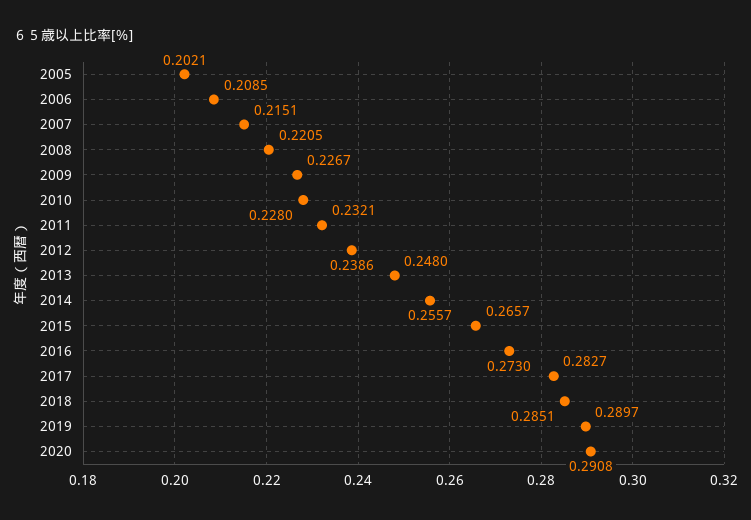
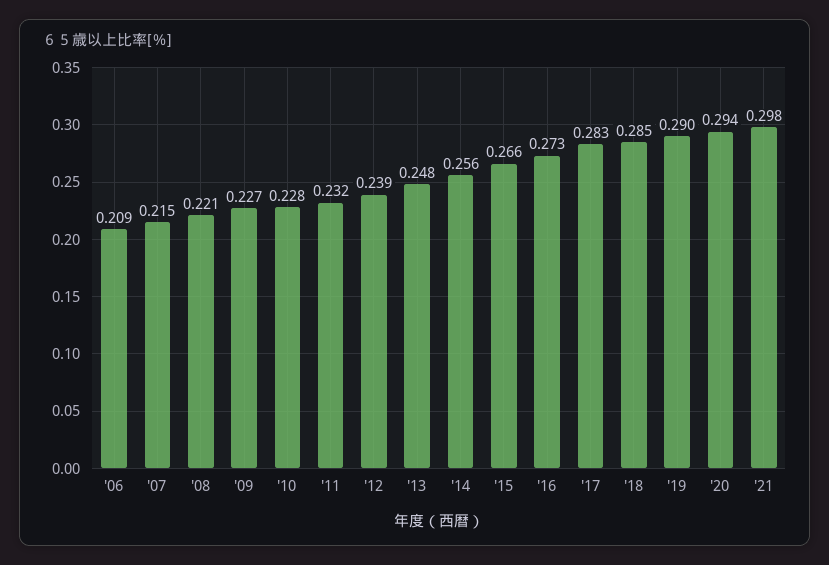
2005: 0.2021 -> none
2020: 0.2908 -> 0.294
'21: none -> 0.298

